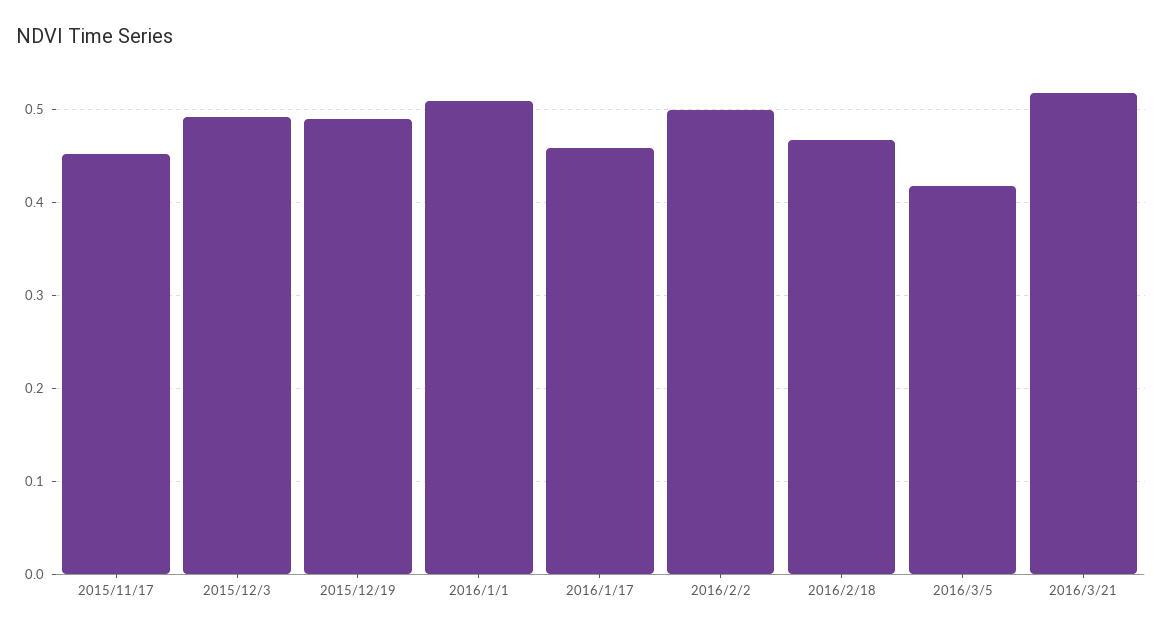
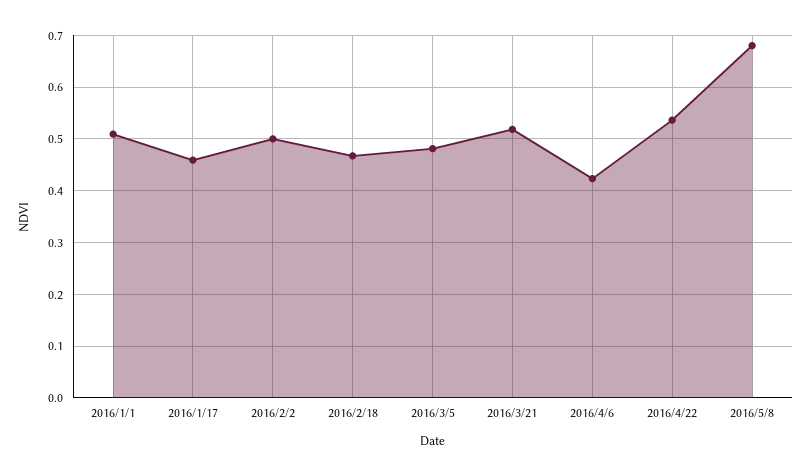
2015/11/17: 0.45 -> none
2015/12/3: 0.49 -> none
2015/12/19: 0.49 -> none
2016/3/5: 0.42 -> 0.48
2016/4/6: none -> 0.42
2016/4/22: none -> 0.54
2016/5/8: none -> 0.68

